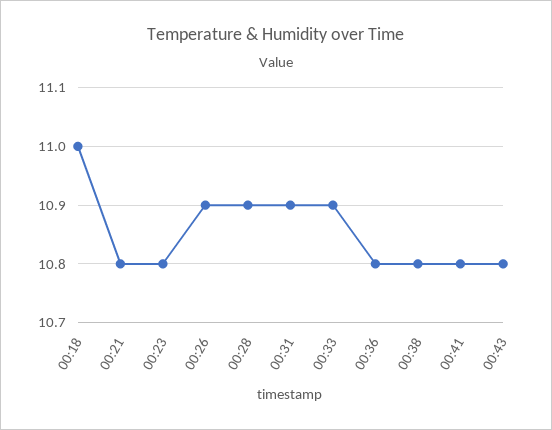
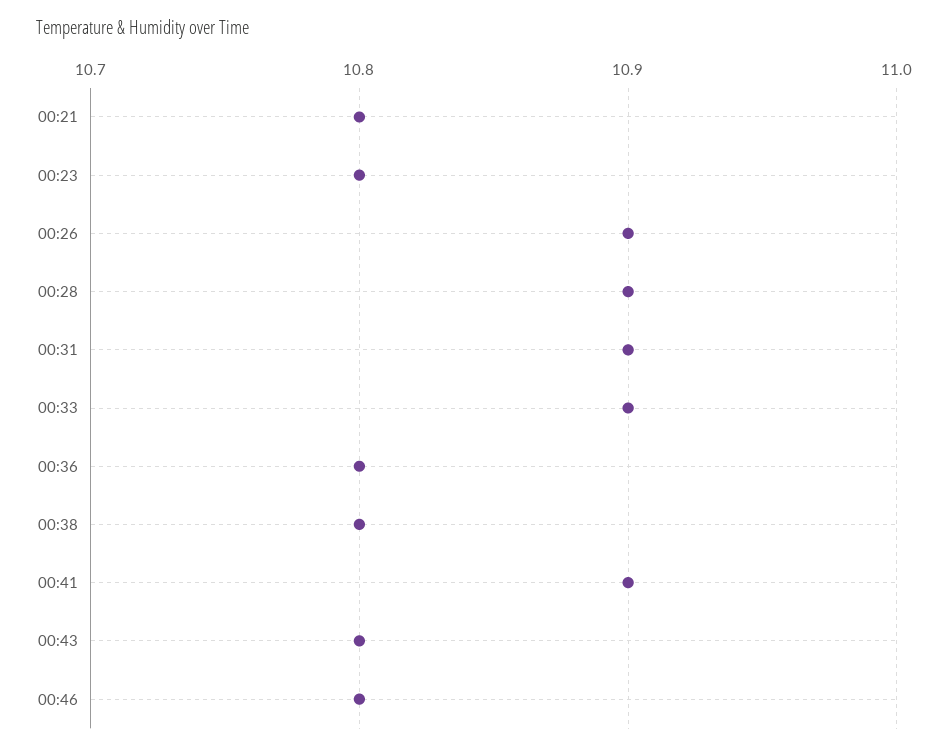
00:18: 11 -> none
00:41: 10.8 -> 10.9
00:46: none -> 10.8

